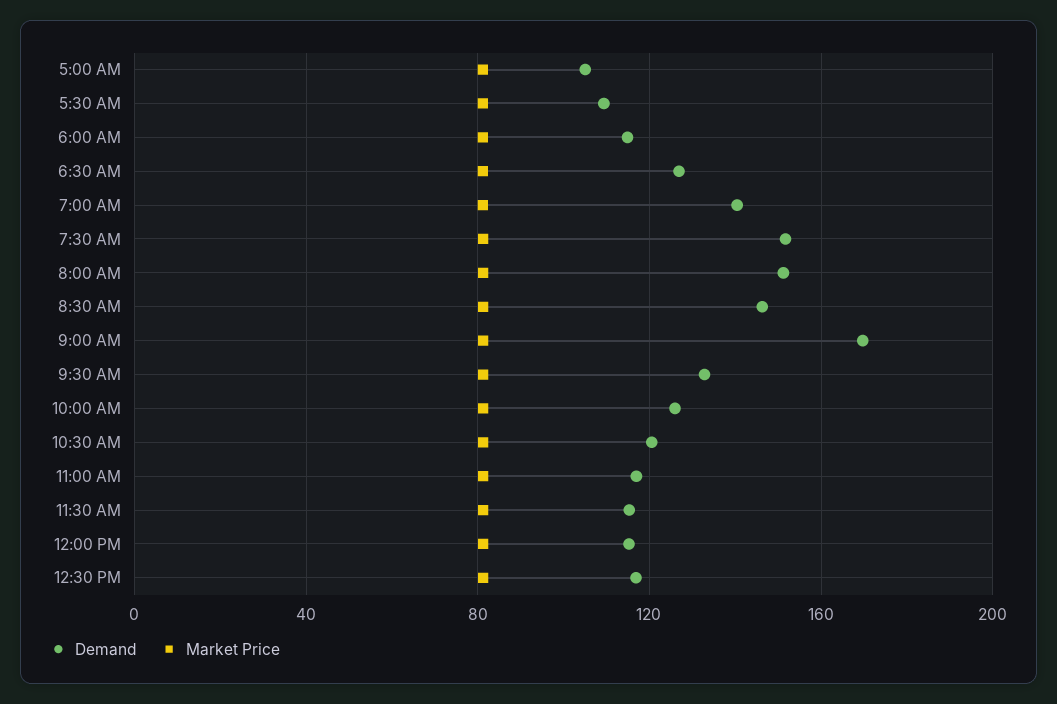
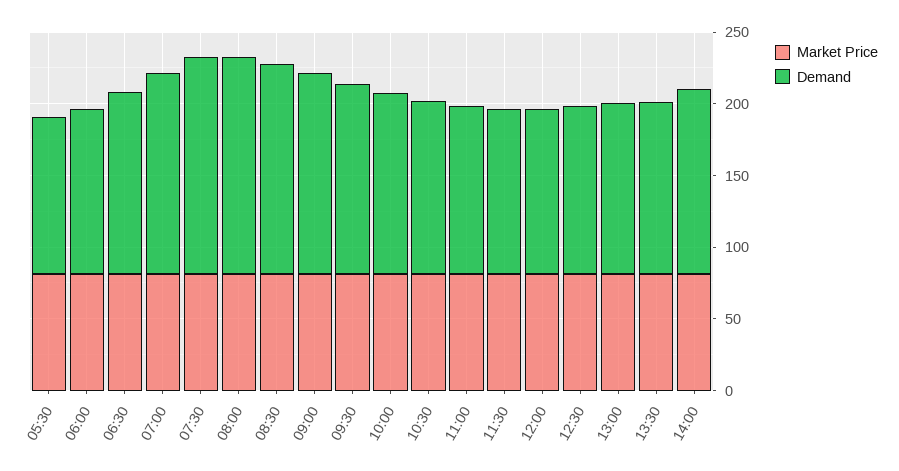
Demand, 5:00 AM: 105 -> none
Market Price, 5:00 AM: 80 -> none
Demand, 9:00 AM: 170 -> 140
Market Price, 13:00: none -> 80
Demand, 13:00: none -> 120
Market Price, 13:30: none -> 80
Demand, 13:30: none -> 120
Market Price, 14:00: none -> 80
Demand, 14:00: none -> 130

